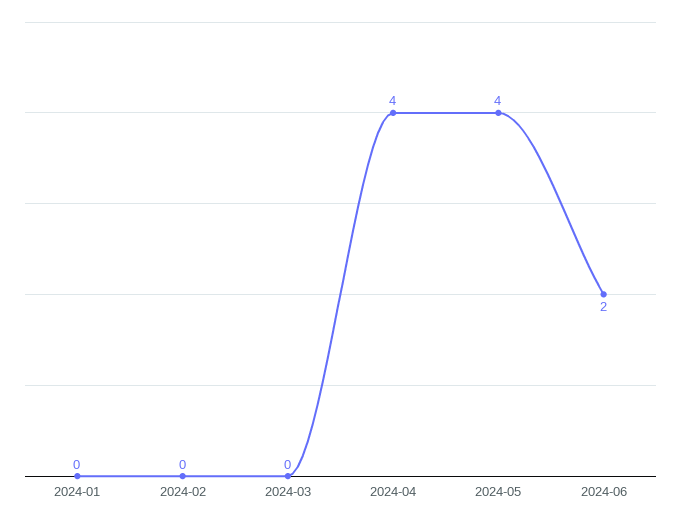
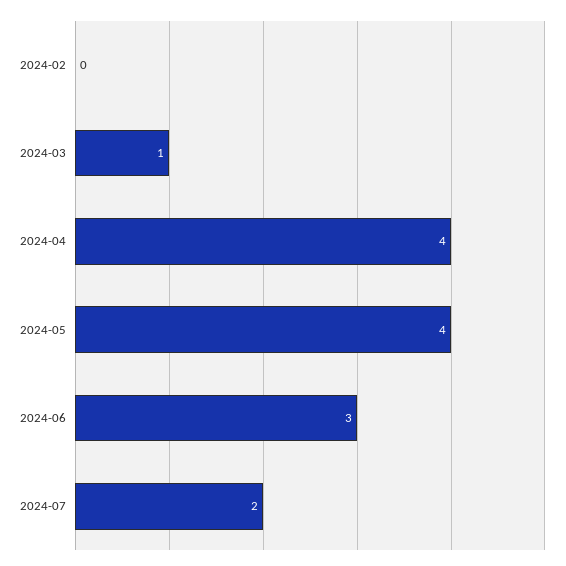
2024-01: 0 -> none
2024-03: 0 -> 1
2024-06: 2 -> 3
2024-07: none -> 2

